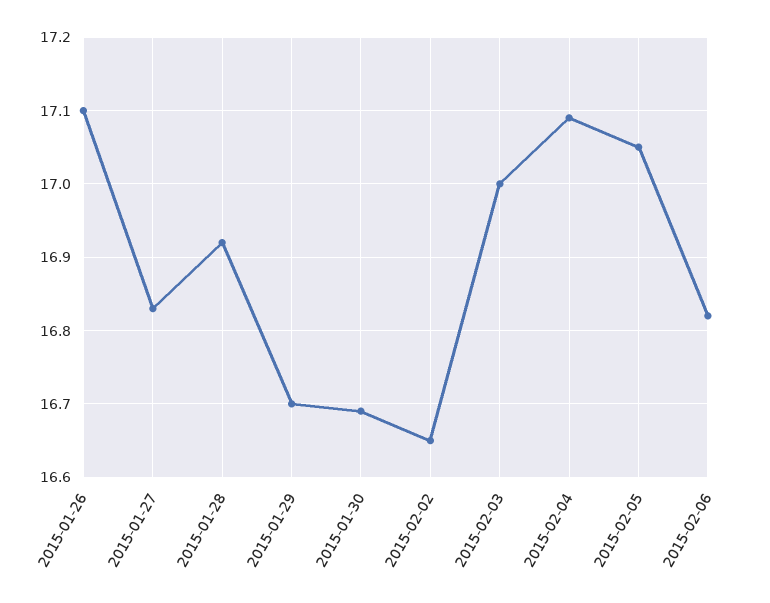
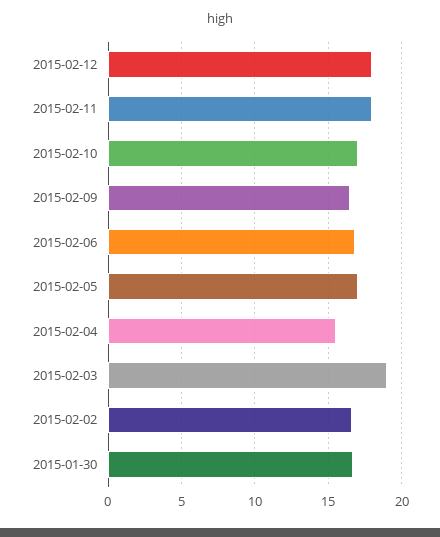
2015-01-26: 17.1 -> none
2015-01-27: 16.83 -> none
2015-01-28: 16.92 -> none
2015-01-29: 16.7 -> none
2015-02-03: 17 -> 19
2015-02-04: 17.09 -> 15.5
2015-02-12: none -> 18
2015-02-11: none -> 18
2015-02-10: none -> 17
2015-02-09: none -> 16.5

